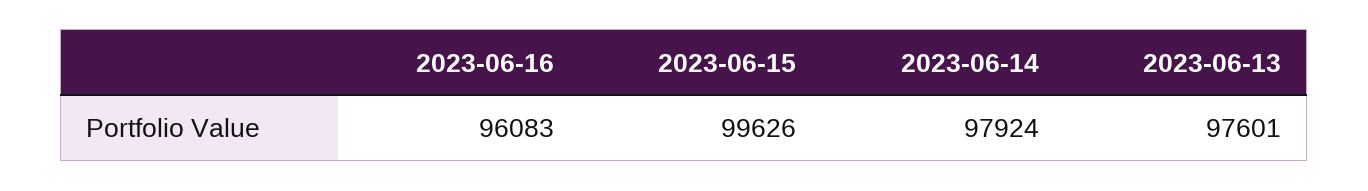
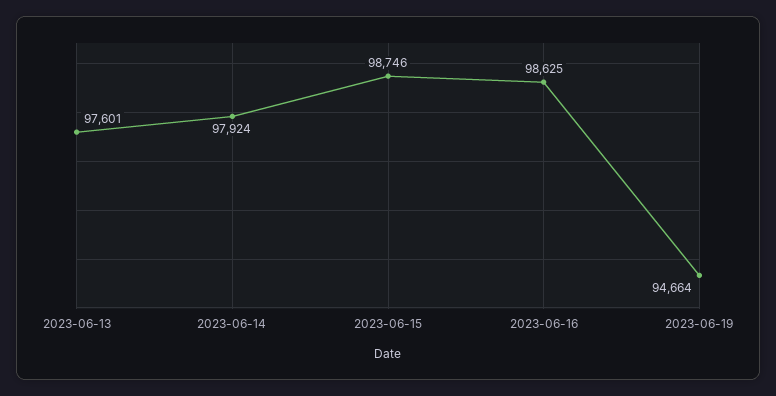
2023-06-16: 96083 -> 98625
2023-06-15: 99626 -> 98746
2023-06-19: none -> 94664

